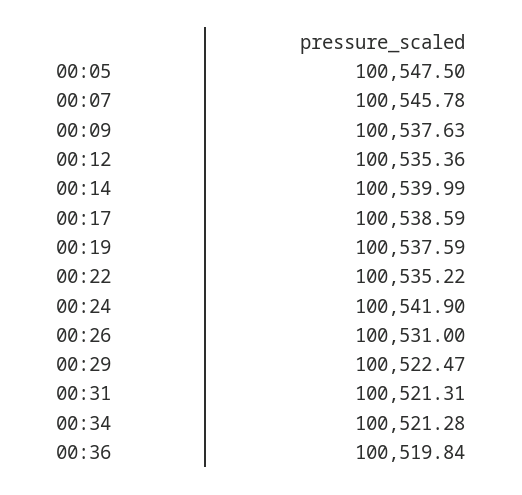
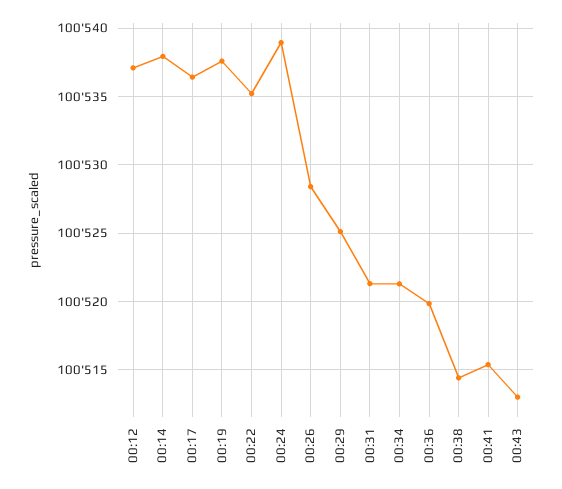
00:05: 100547.5 -> none
00:07: 100545.78 -> none
00:09: 100537.63 -> none
00:12: 100535.36 -> 100537
00:14: 100539.99 -> 100538
00:17: 100538.59 -> 100536.5
00:24: 100541.9 -> 100539
00:26: 100531 -> 100528.5
00:29: 100522.47 -> 100525
00:38: none -> 100514.5
00:41: none -> 100515.5
00:43: none -> 100513

